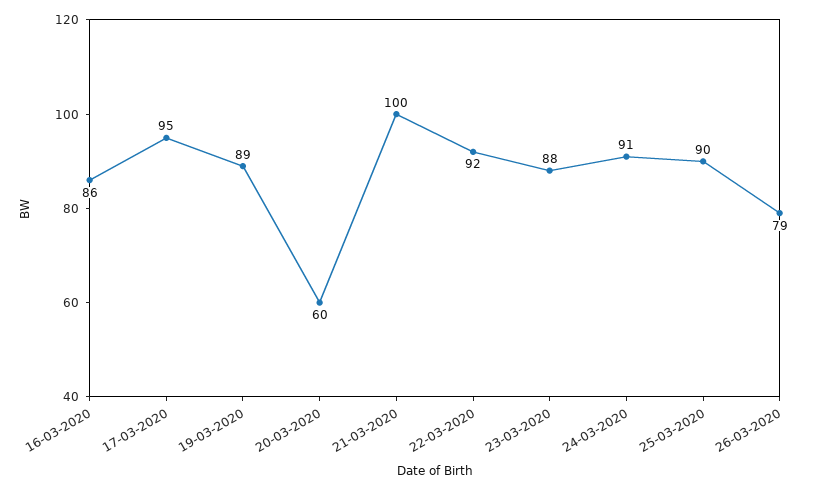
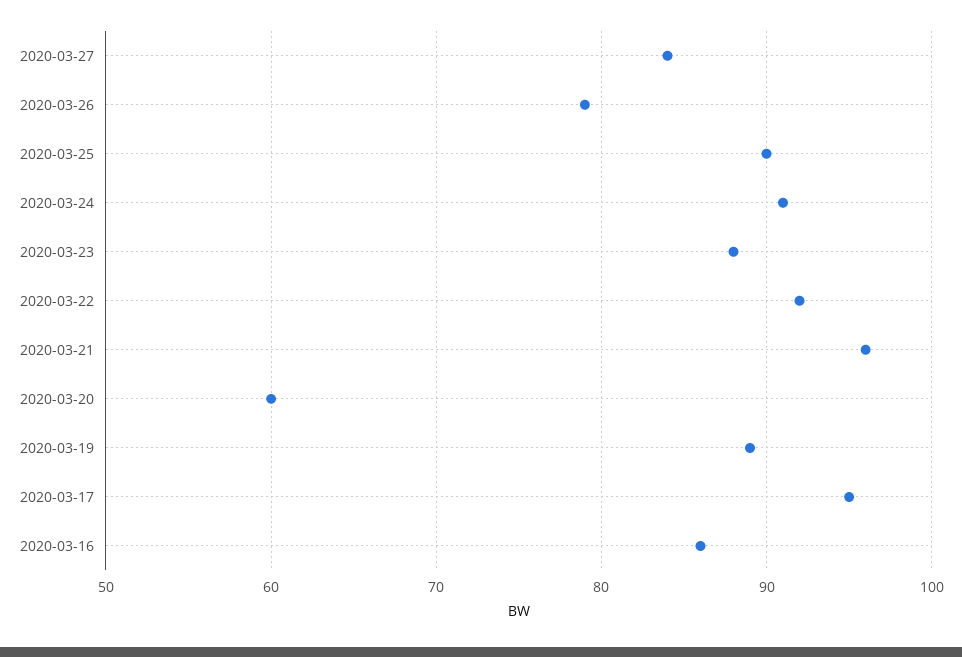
21-03-2020: 100 -> 96
2020-03-27: none -> 84

